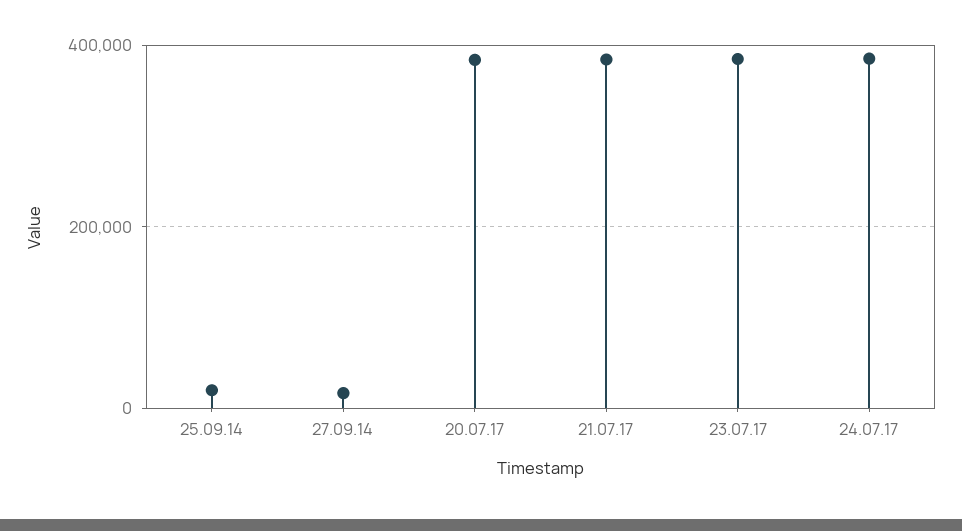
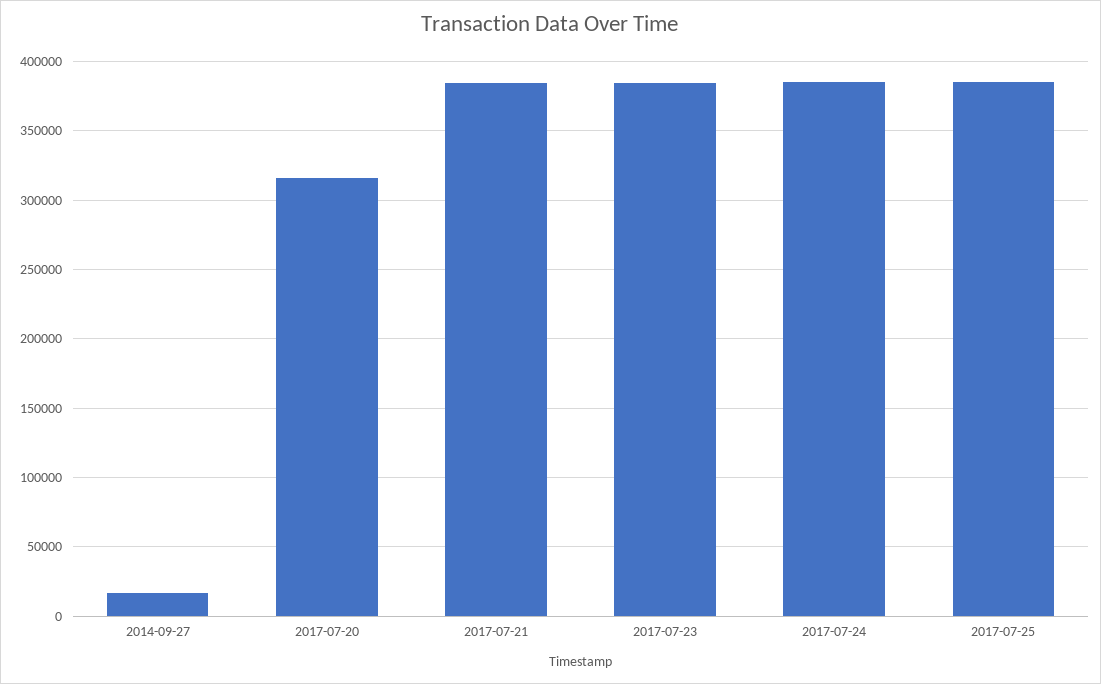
25.09.14: 20000 -> none
20.07.17: 380000 -> 315000
2017-07-25: none -> 385000

